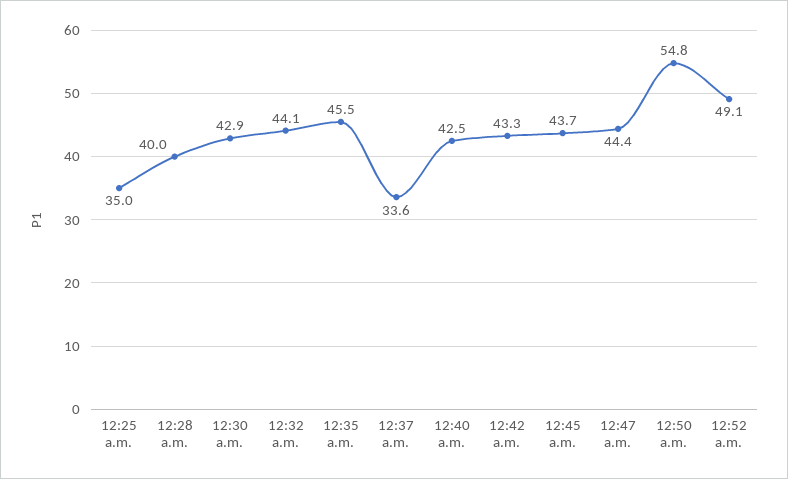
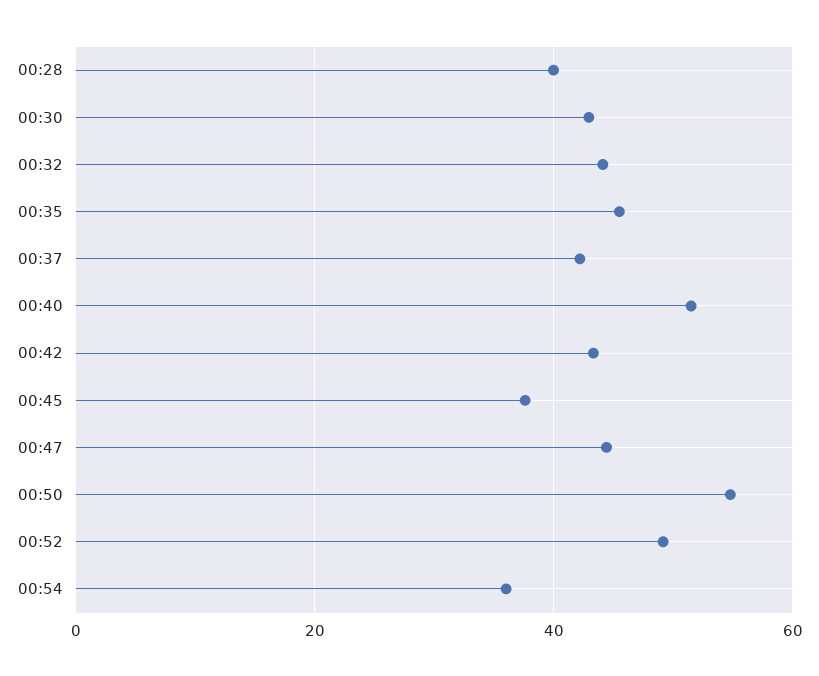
12:25 a.m.: 35 -> none
12:37 a.m.: 33.6 -> 42
12:40 a.m.: 42.5 -> 52
12:45 a.m.: 43.7 -> 38
00:54: none -> 36

